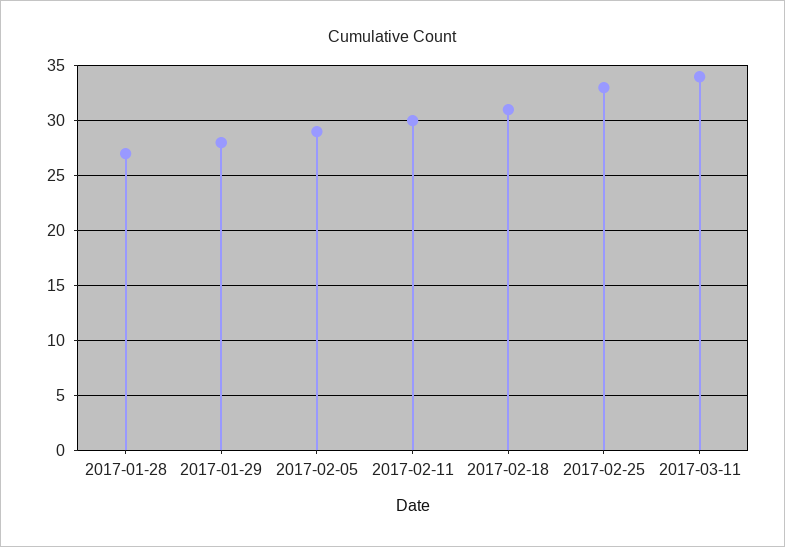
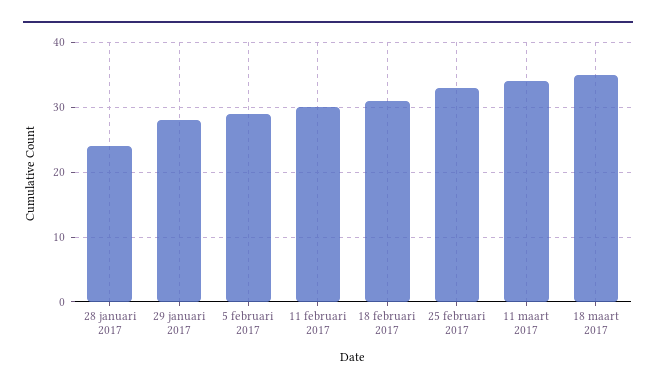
2017-01-28: 27 -> 24
18 maart 2017: none -> 35

